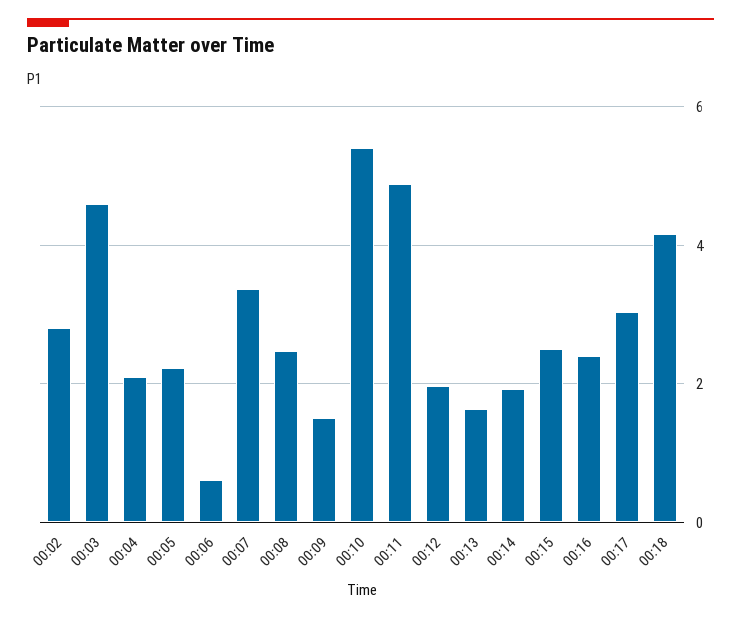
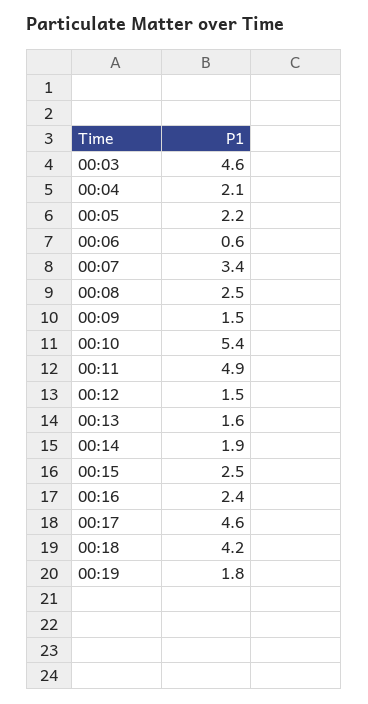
00:02: 2.8 -> none
00:12: 2 -> 1.5
00:17: 3 -> 4.6
00:19: none -> 1.8

